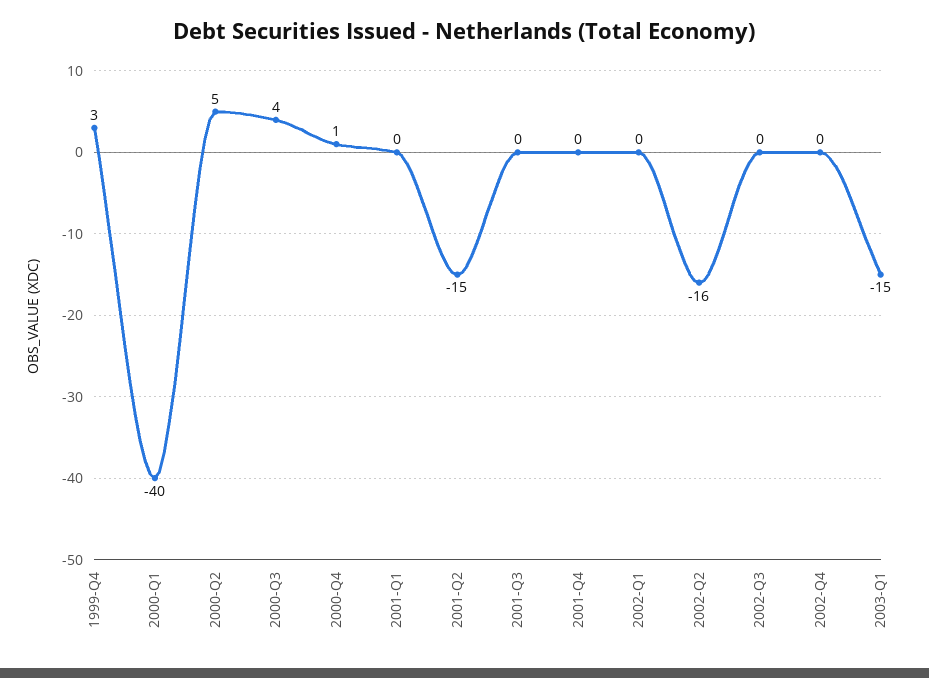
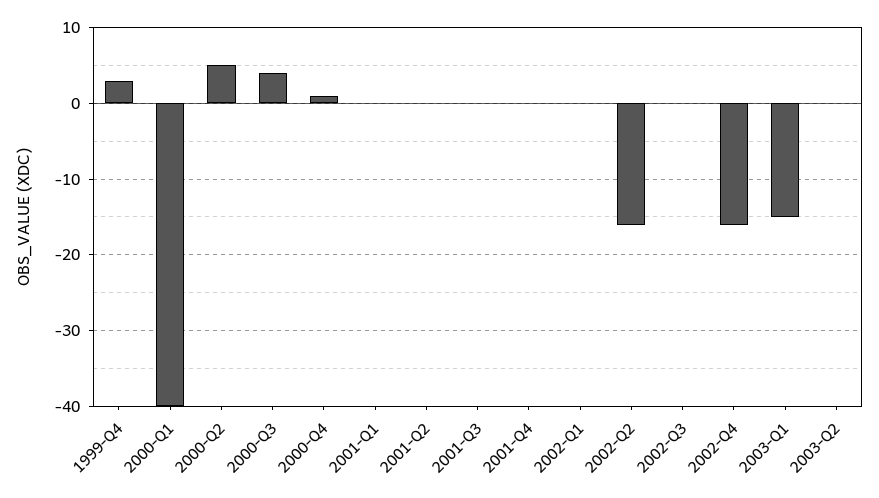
2001-Q2: -15 -> 0
2002-Q4: 0 -> -16
2003-Q2: none -> 0

